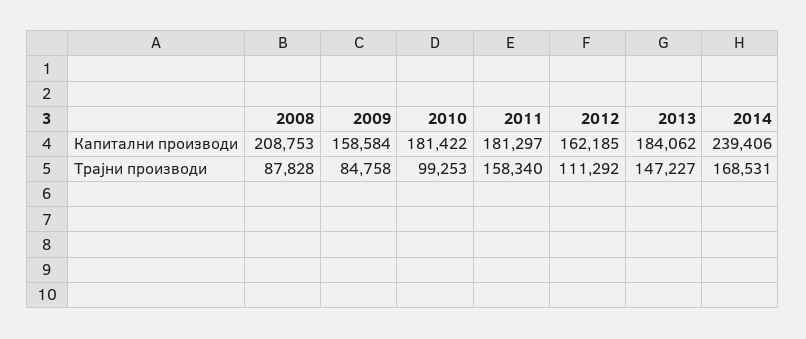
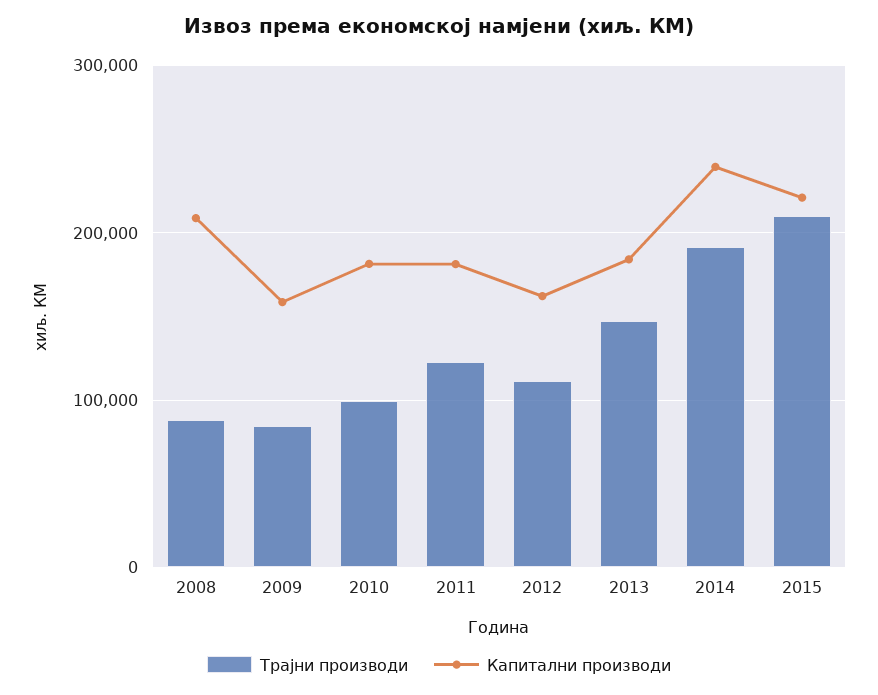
Трајни производи, 2011: 158340 -> 120000
Трајни производи, 2014: 168531 -> 190000
Трајни производи, 2015: none -> 210000
Капитални производи, 2015: none -> 220000

